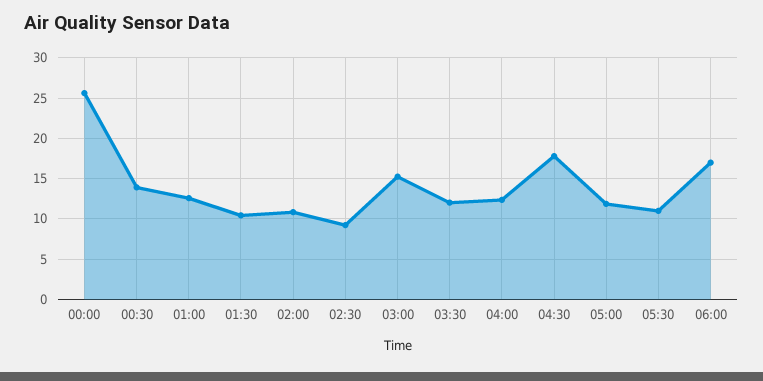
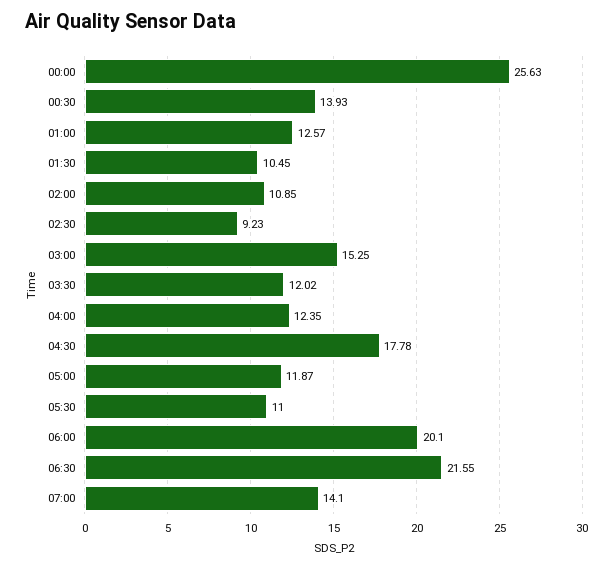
06:00: 17 -> 20.1
06:30: none -> 21.55
07:00: none -> 14.1

